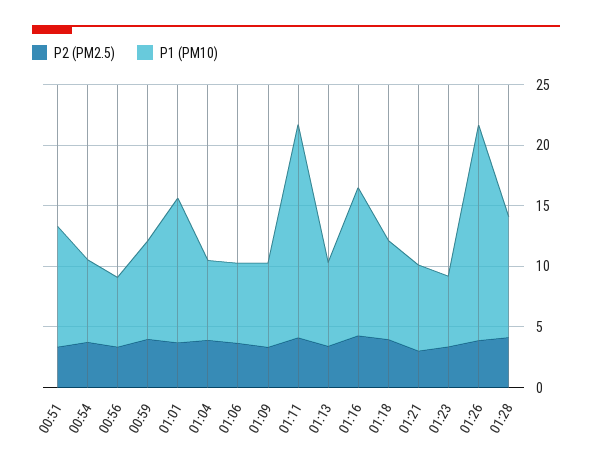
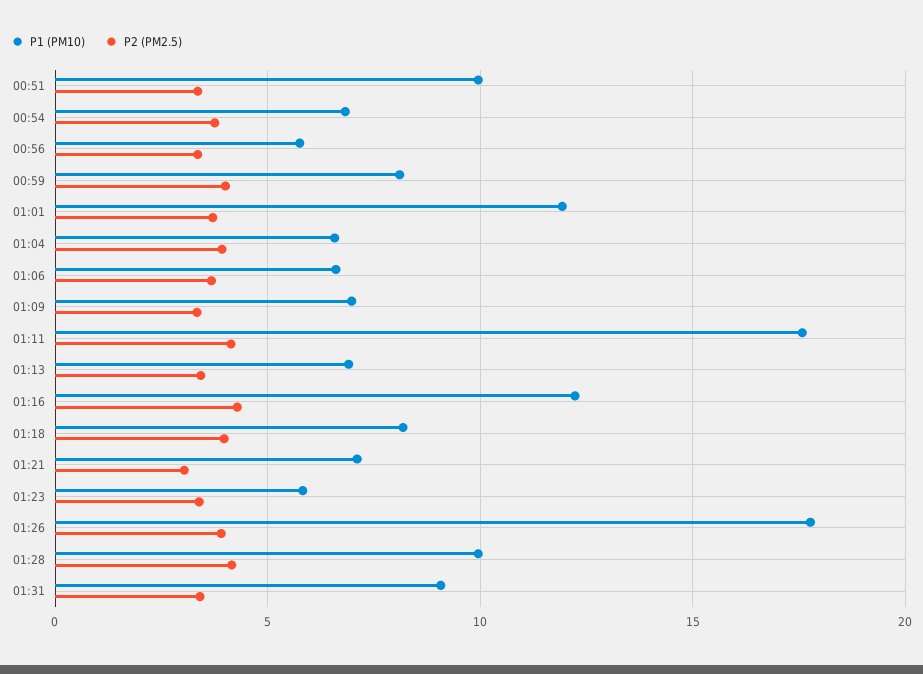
P1 (PM10), 01:31: none -> 9
P2 (PM2.5), 01:31: none -> 3.5

